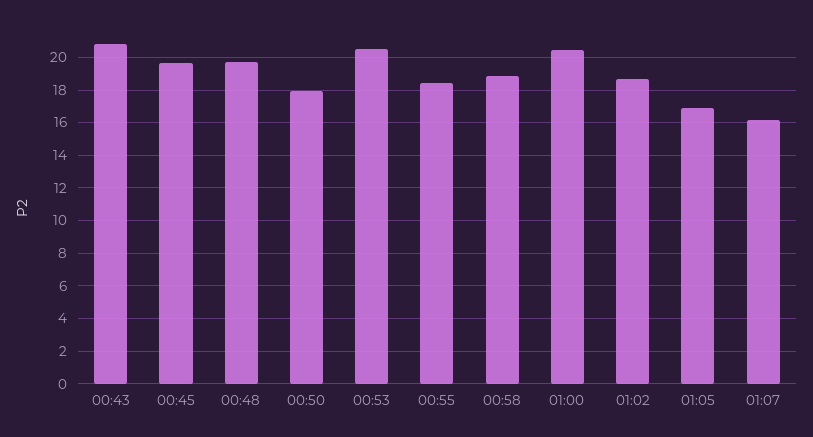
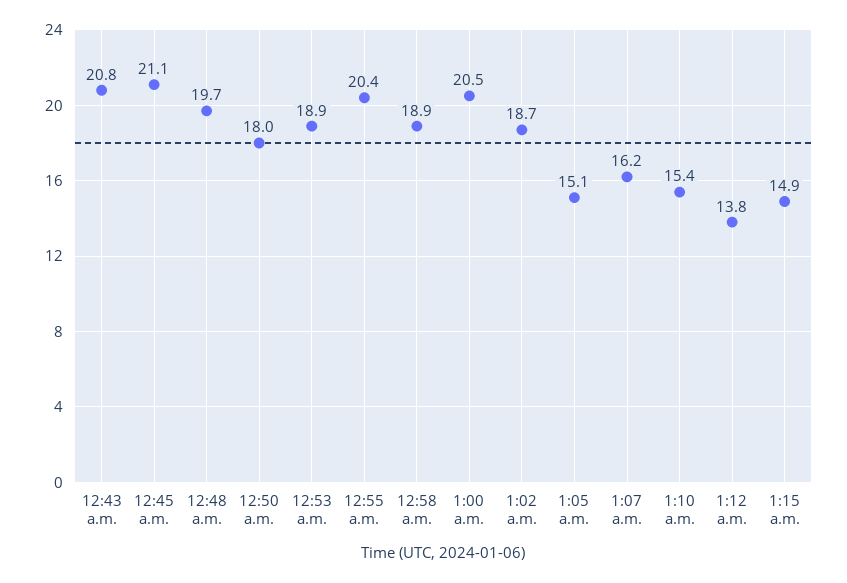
00:45: 19.5 -> 21.1
00:53: 20.5 -> 18.9
00:55: 18.5 -> 20.4
01:05: 17 -> 15.1
1:10 a.m.: none -> 15.4
1:12 a.m.: none -> 13.8
1:15 a.m.: none -> 14.9

